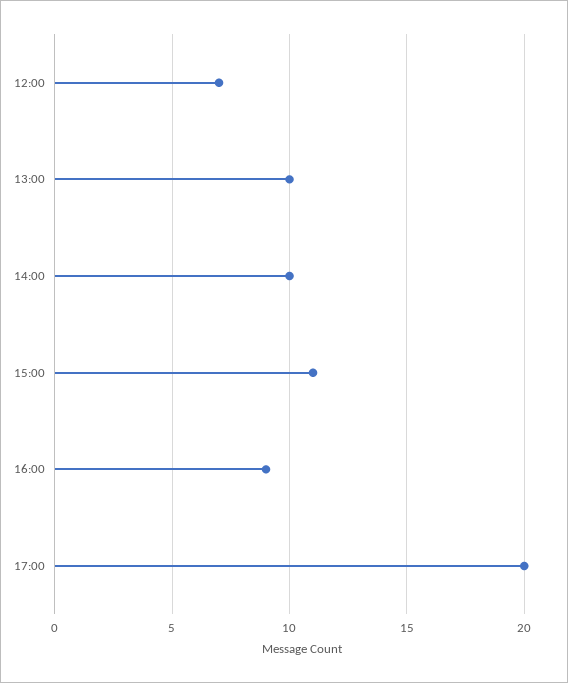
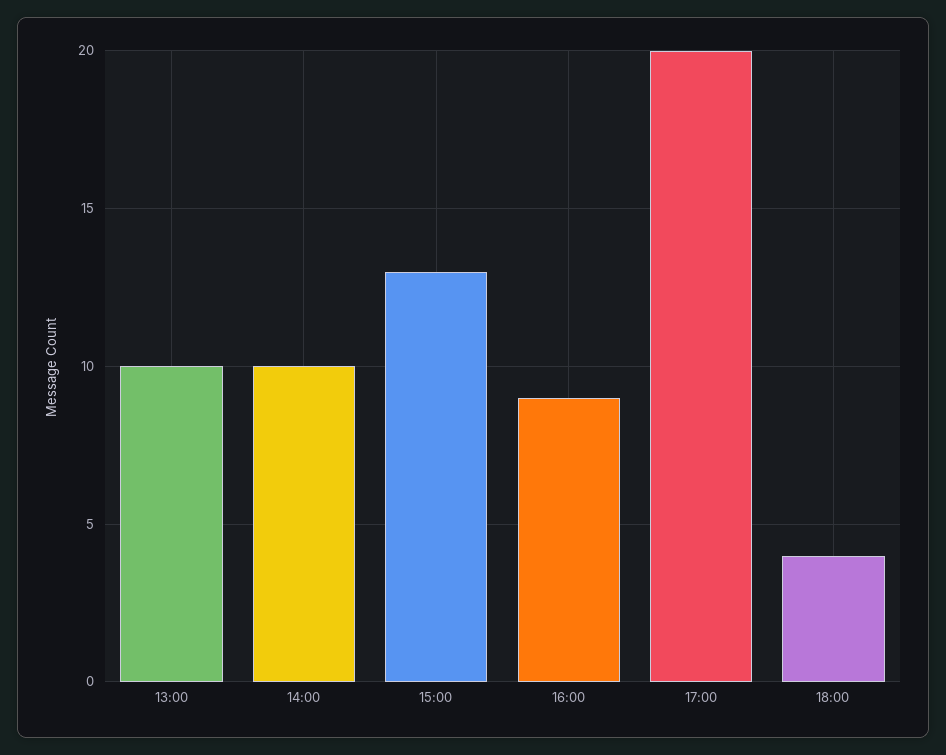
12:00: 7 -> none
15:00: 11 -> 13
18:00: none -> 4

